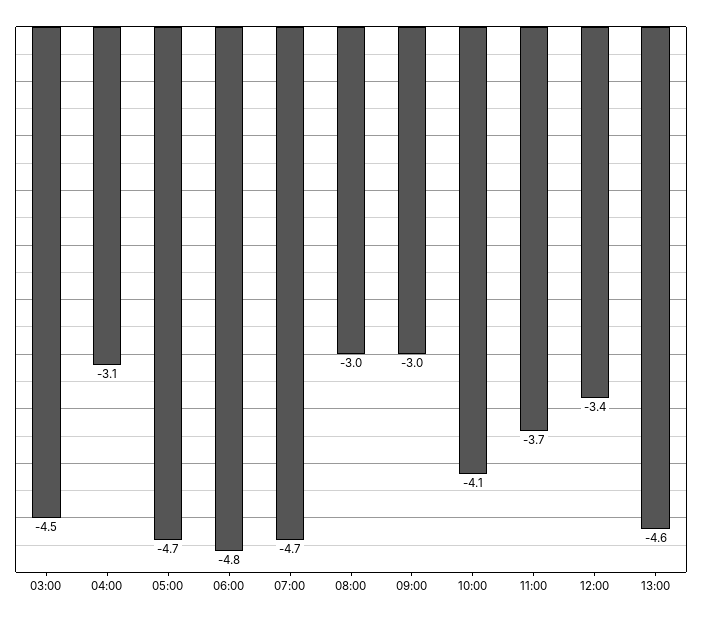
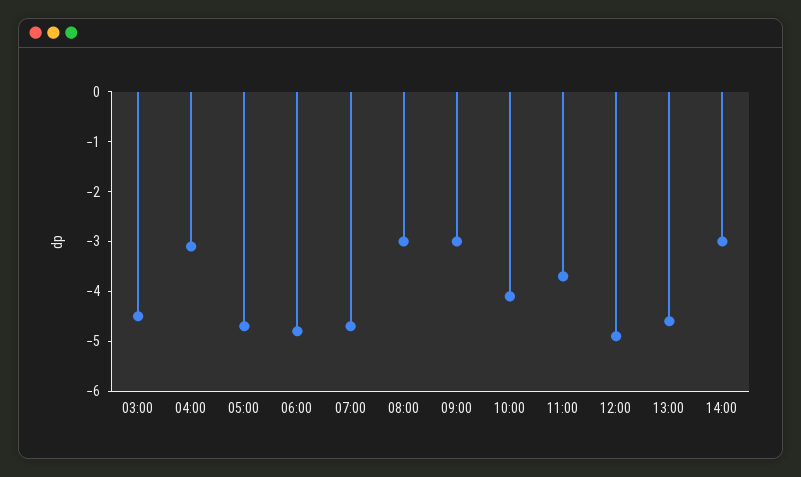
12:00: -3.4 -> -5
14:00: none -> -3

